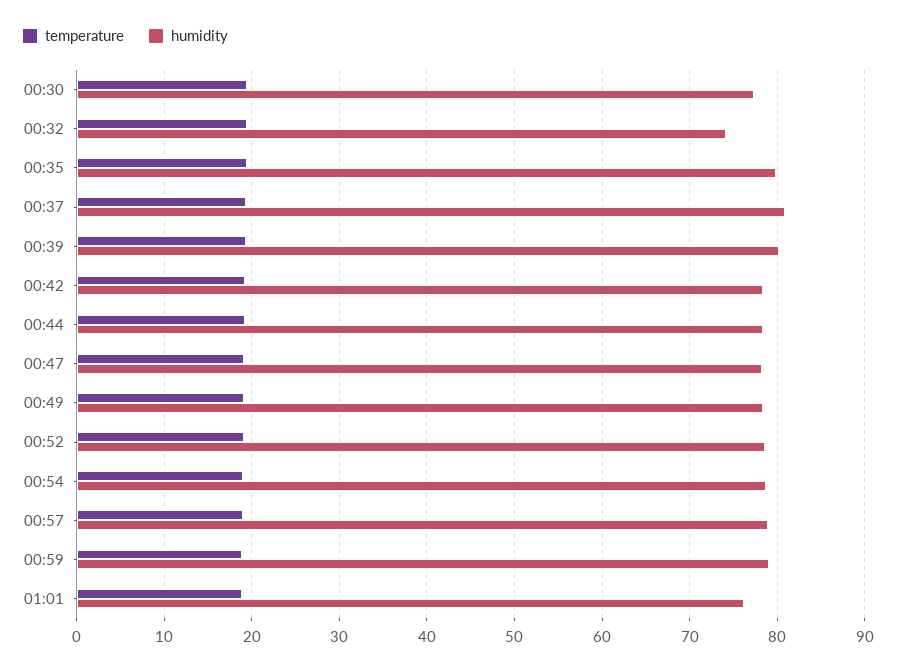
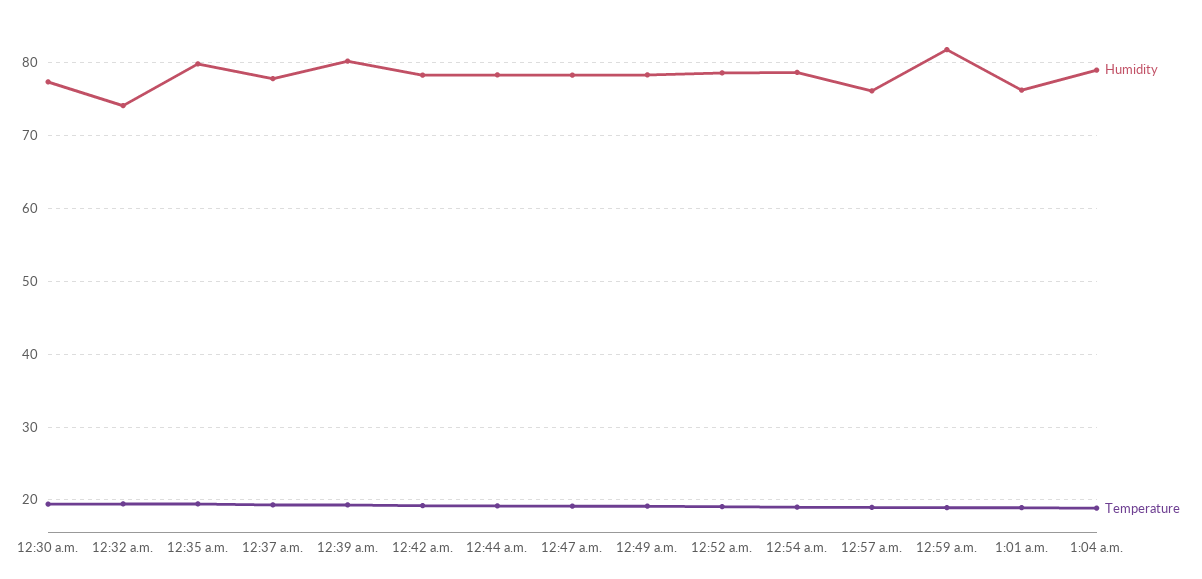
humidity, 00:37: 81 -> 78
humidity, 00:57: 79 -> 76
humidity, 00:59: 79 -> 82
humidity, 1:04 a.m.: none -> 79
temperature, 1:04 a.m.: none -> 19

